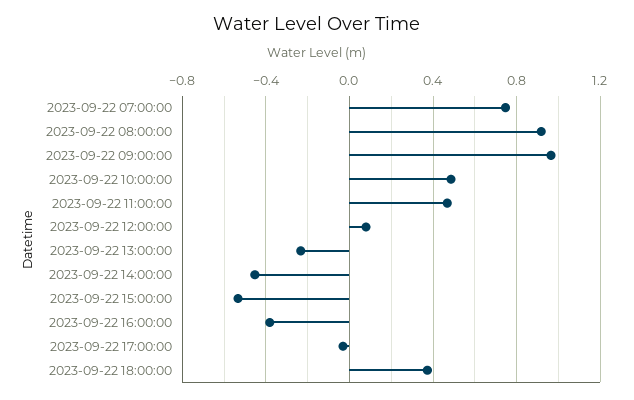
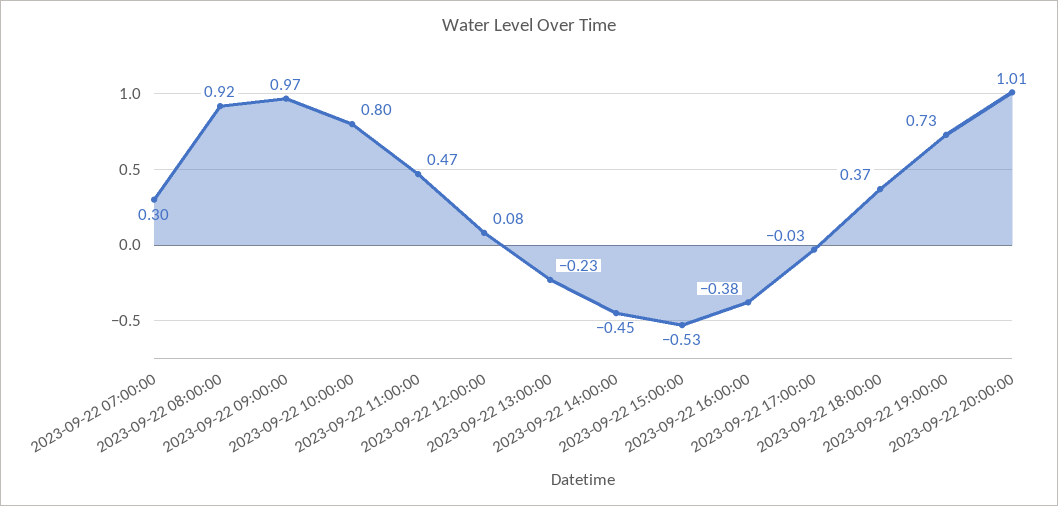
2023-09-22 07:00:00: 0.75 -> 0.3
2023-09-22 10:00:00: 0.5 -> 0.8
2023-09-22 19:00:00: none -> 0.73
2023-09-22 20:00:00: none -> 1.01

